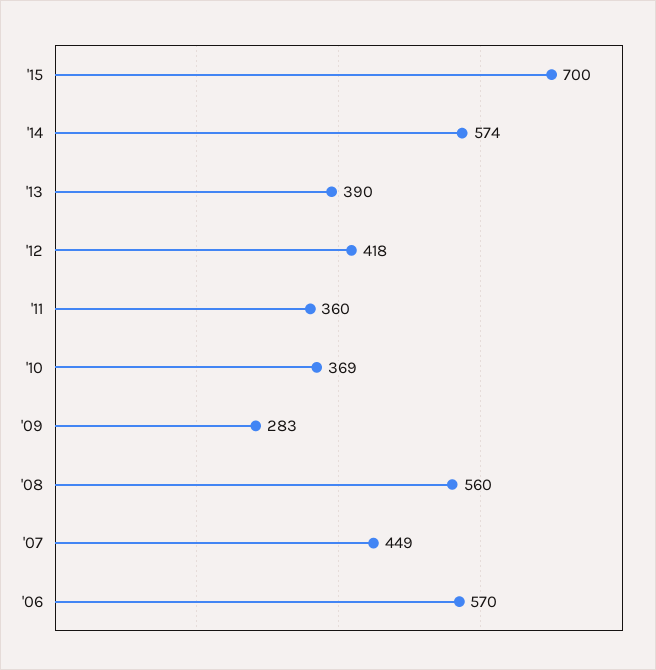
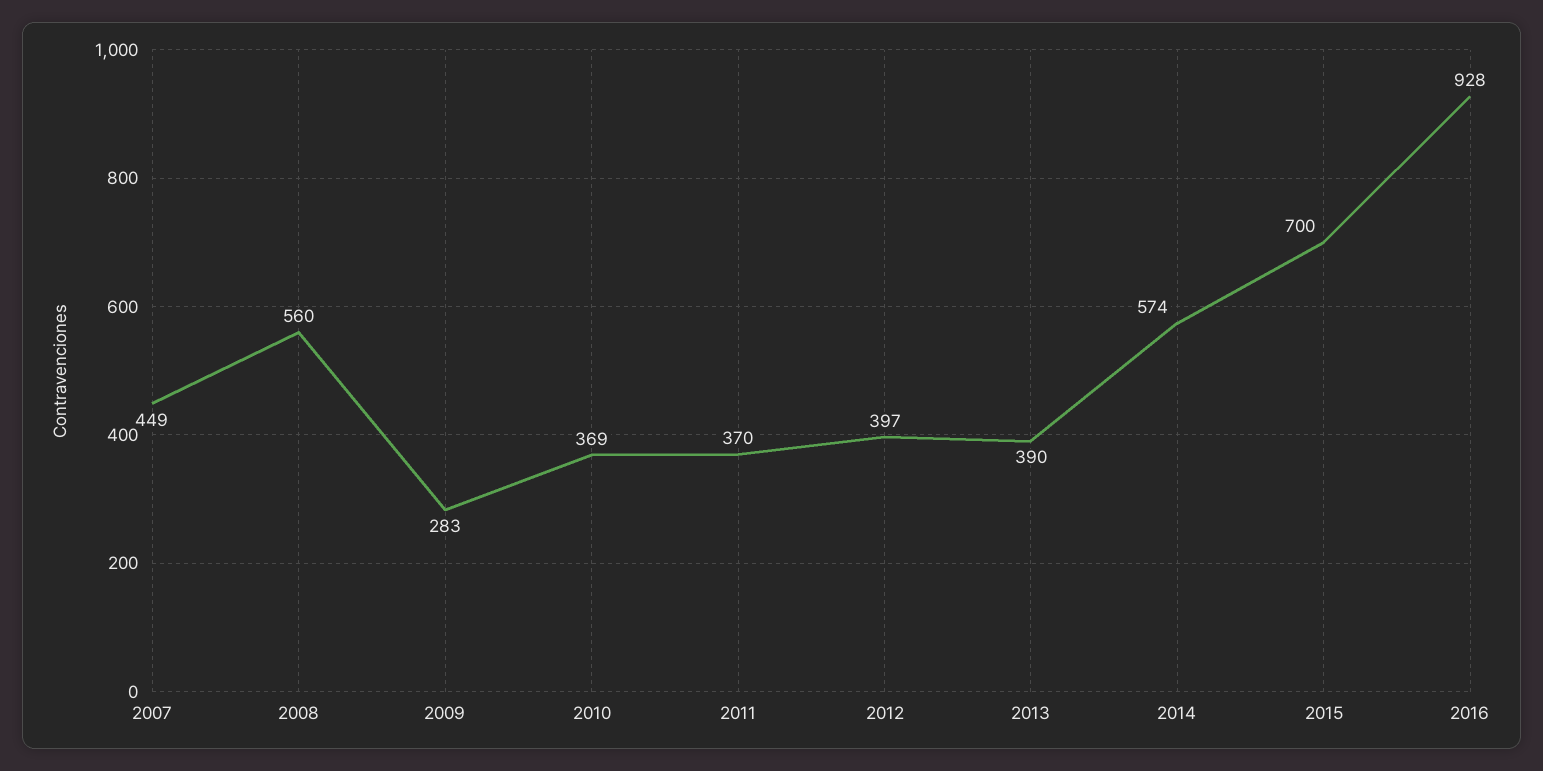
'12: 418 -> 397
'11: 360 -> 370
'06: 570 -> none
2016: none -> 928

